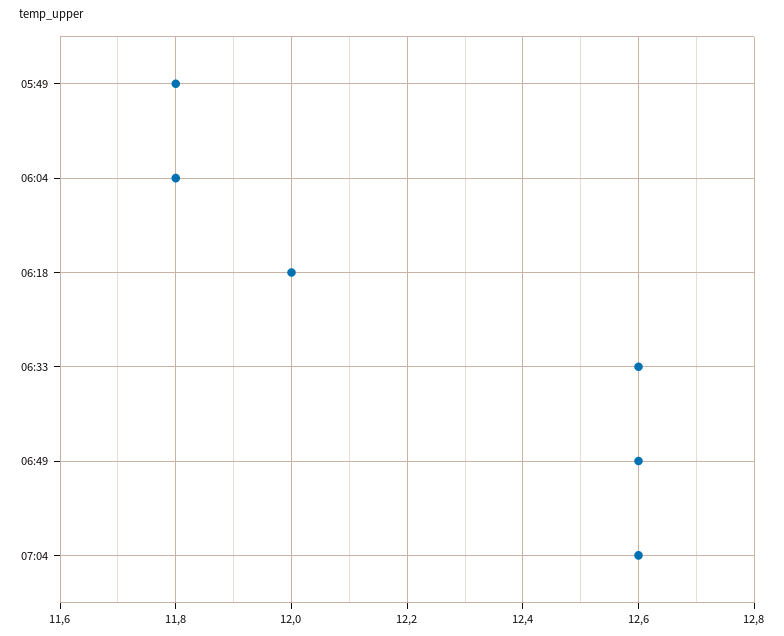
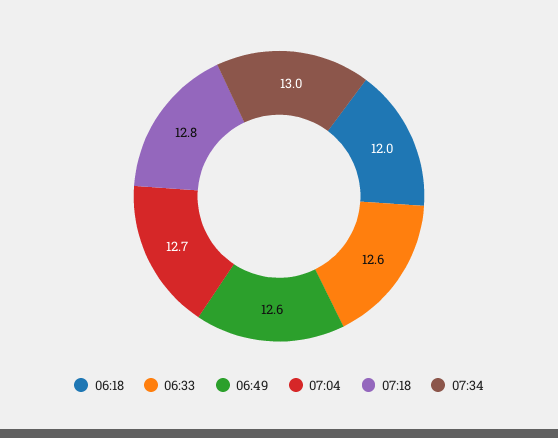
05:49: 11.8 -> none
06:04: 11.8 -> none
07:04: 12.6 -> 12.7
07:18: none -> 12.8
07:34: none -> 13

